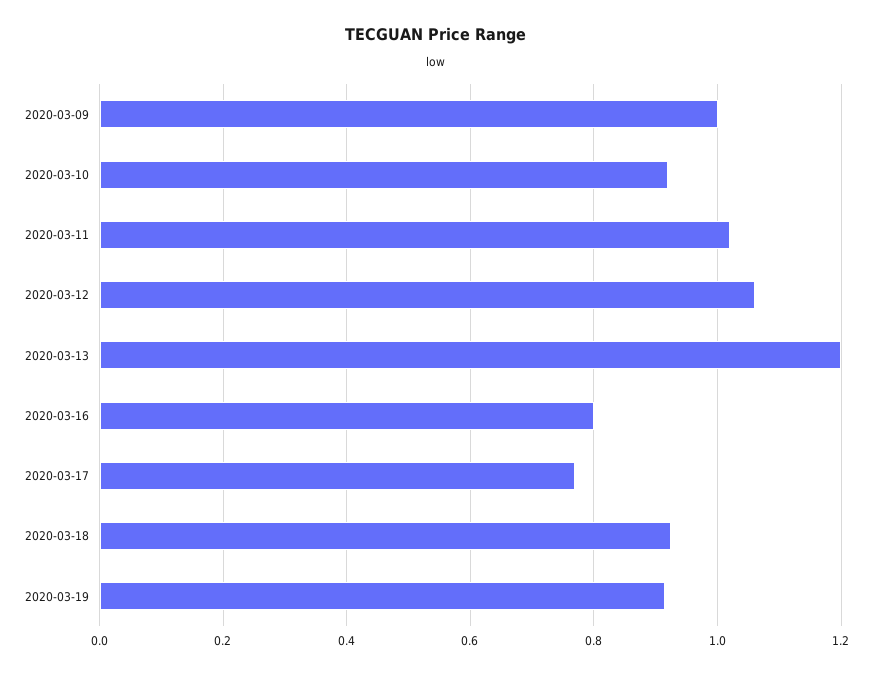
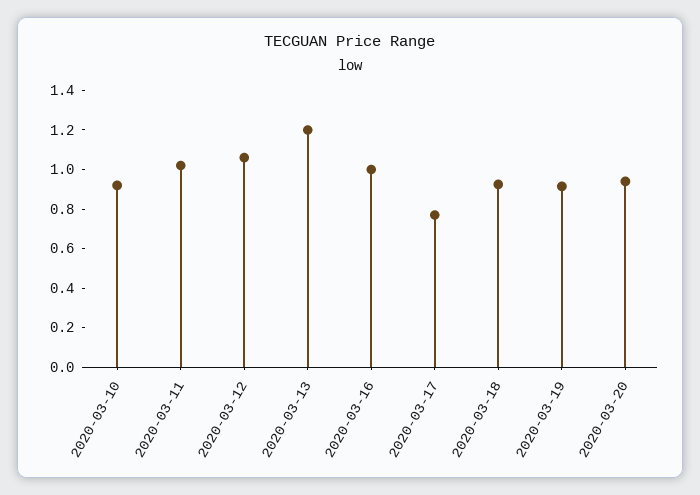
2020-03-09: 1 -> none
2020-03-16: 0.8 -> 1
2020-03-20: none -> 0.95

